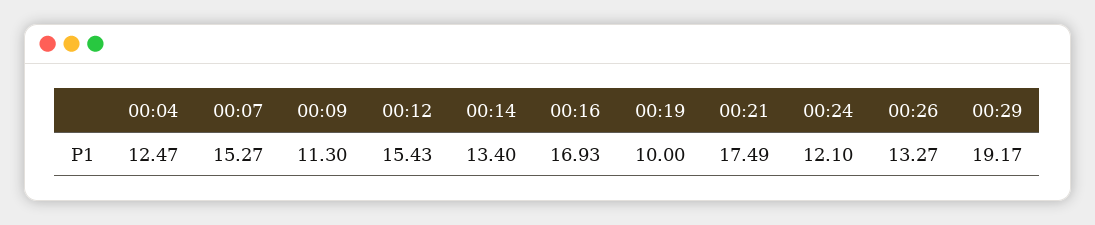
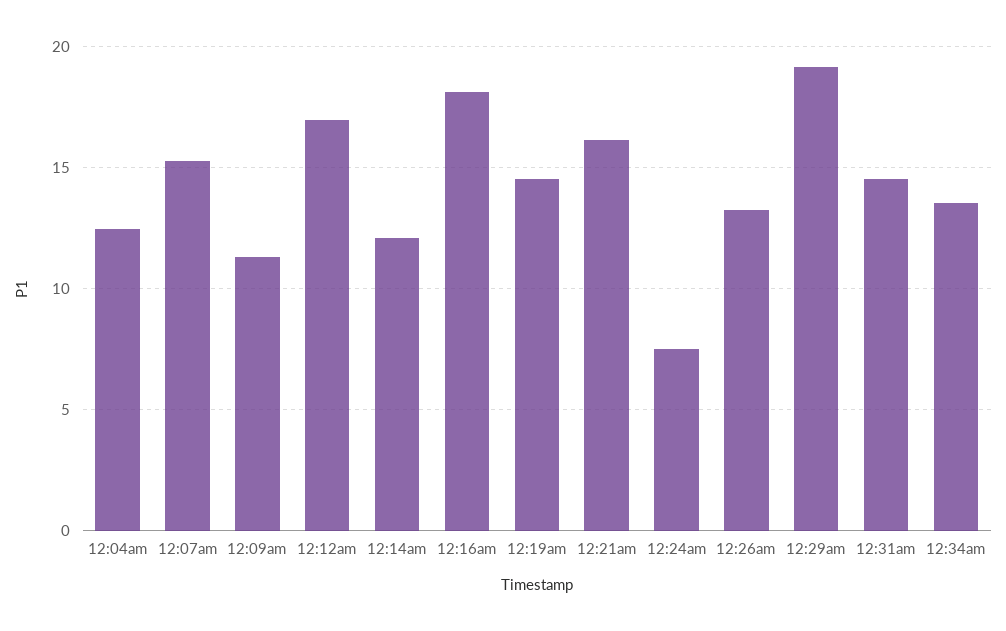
00:12: 15.43 -> 17
00:14: 13.4 -> 12
00:16: 16.93 -> 18
00:19: 10 -> 14.5
00:21: 17.49 -> 16
00:24: 12.1 -> 7.5
12:31am: none -> 14.5
12:34am: none -> 13.5

